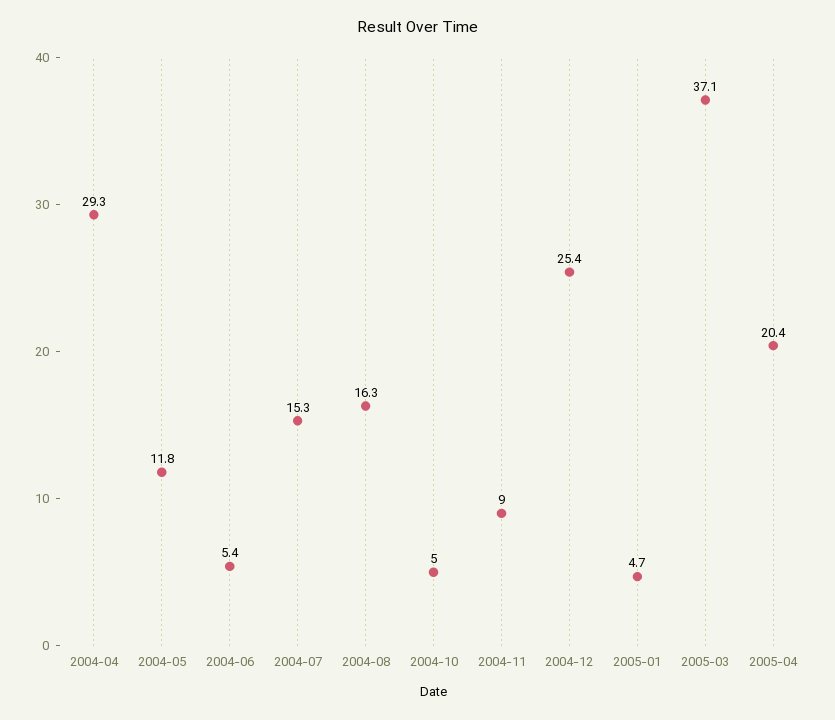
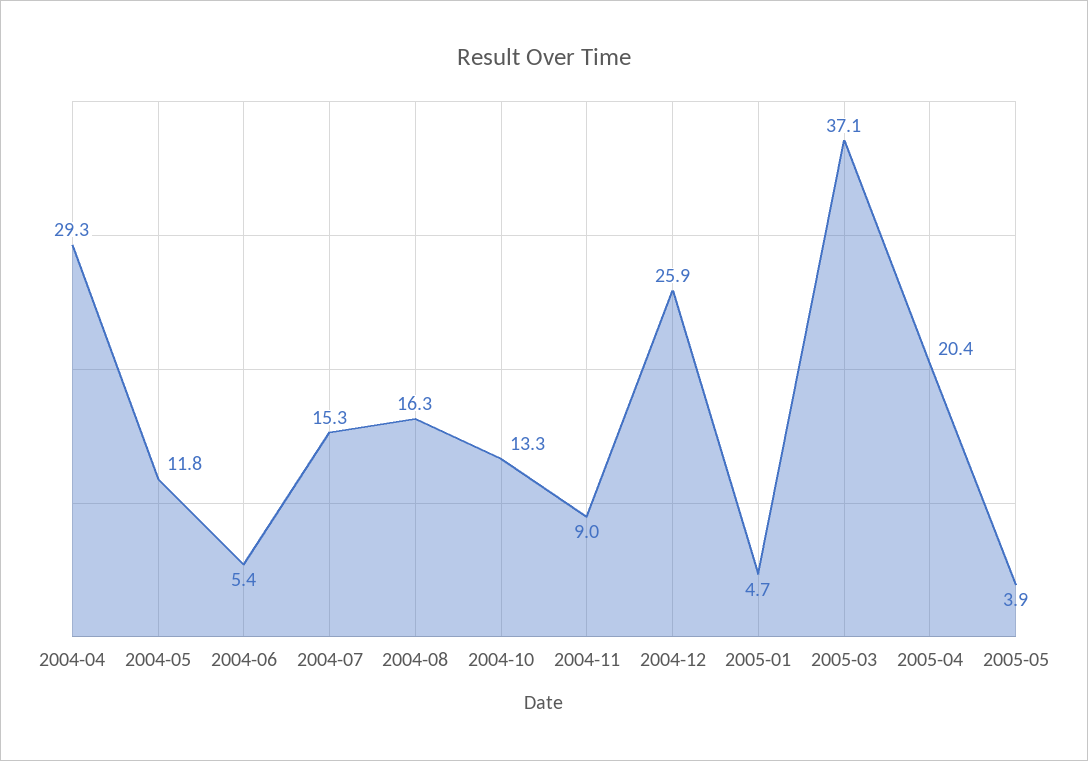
2004-10: 5 -> 13.3
2004-12: 25.4 -> 25.9
2005-05: none -> 3.9

